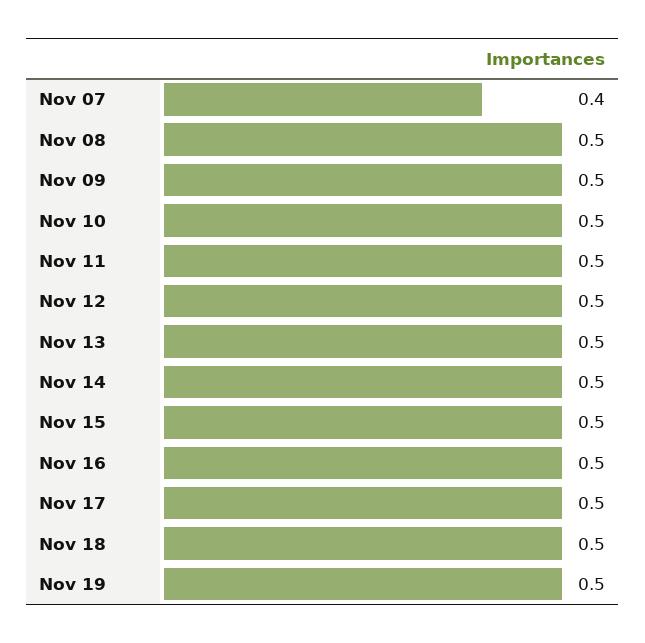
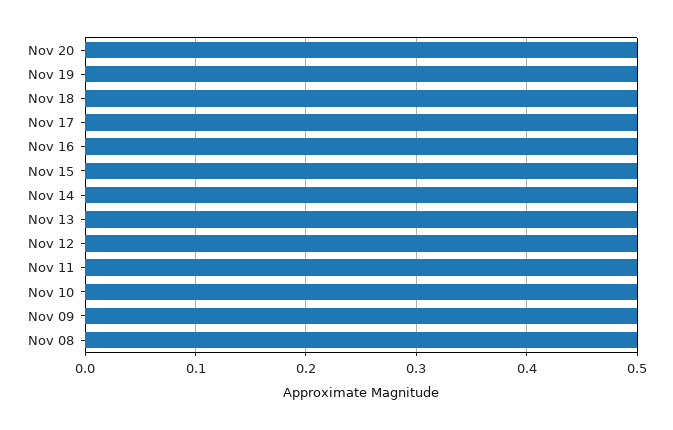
Nov 07: 0.4 -> none
Nov 20: none -> 0.5

